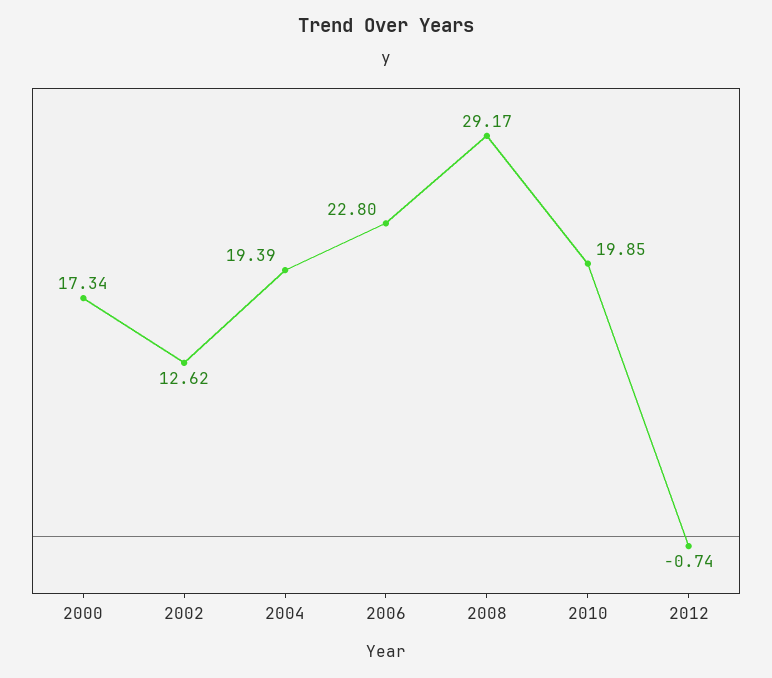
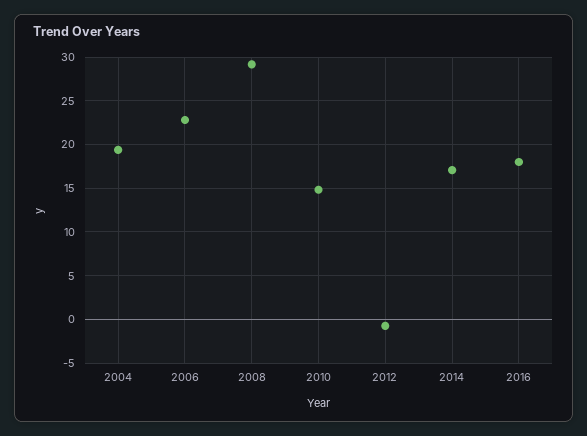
2000: 17.34 -> none
2002: 12.62 -> none
2010: 19.85 -> 15
2014: none -> 17
2016: none -> 18

